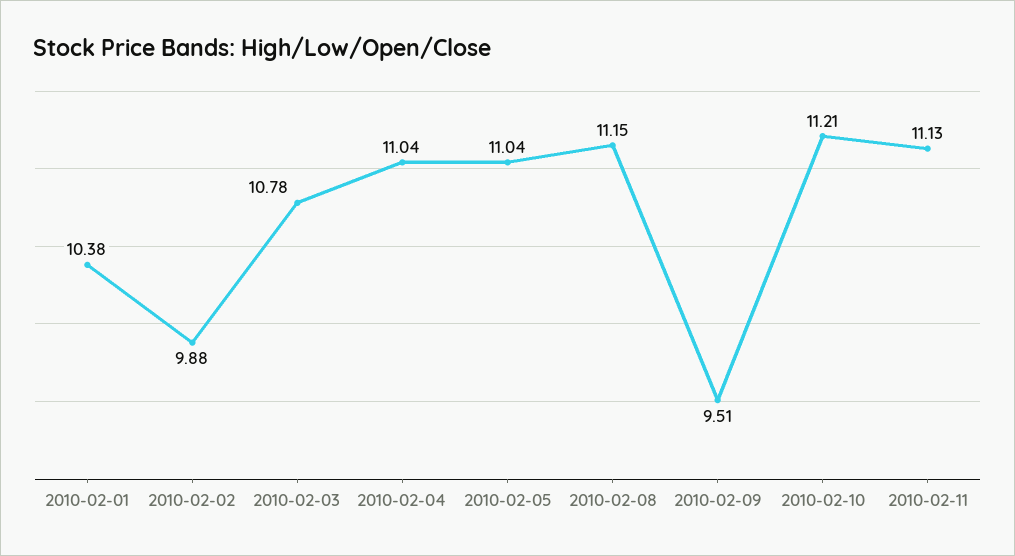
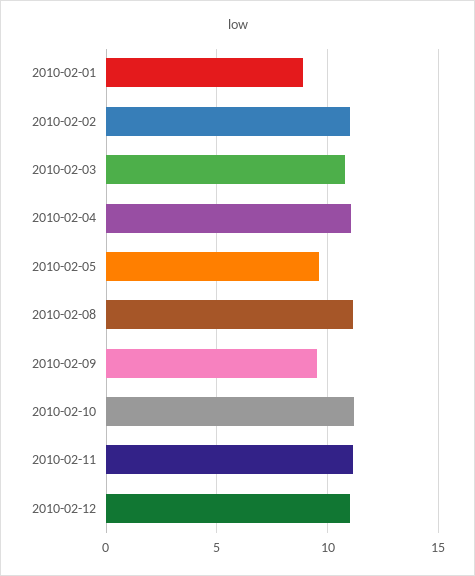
2010-02-01: 10.38 -> 9
2010-02-02: 9.88 -> 11
2010-02-05: 11.04 -> 9.5
2010-02-12: none -> 11

